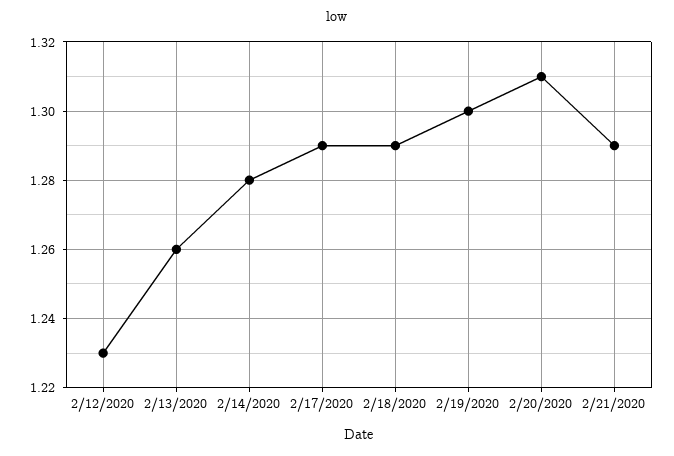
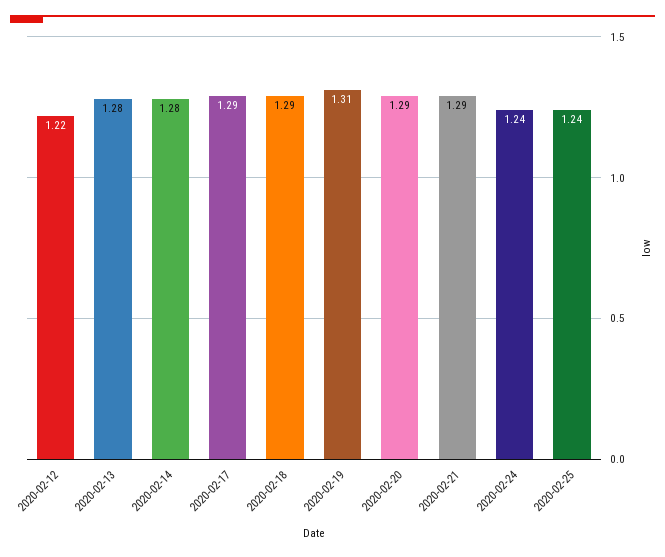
2/12/2020: 1.23 -> 1.22
2/13/2020: 1.26 -> 1.28
2/19/2020: 1.3 -> 1.31
2/20/2020: 1.31 -> 1.29
2020-02-24: none -> 1.24
2020-02-25: none -> 1.24

